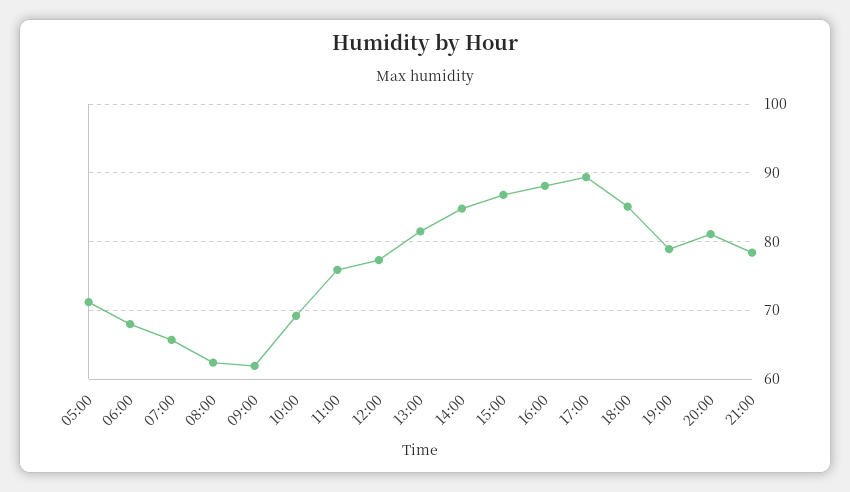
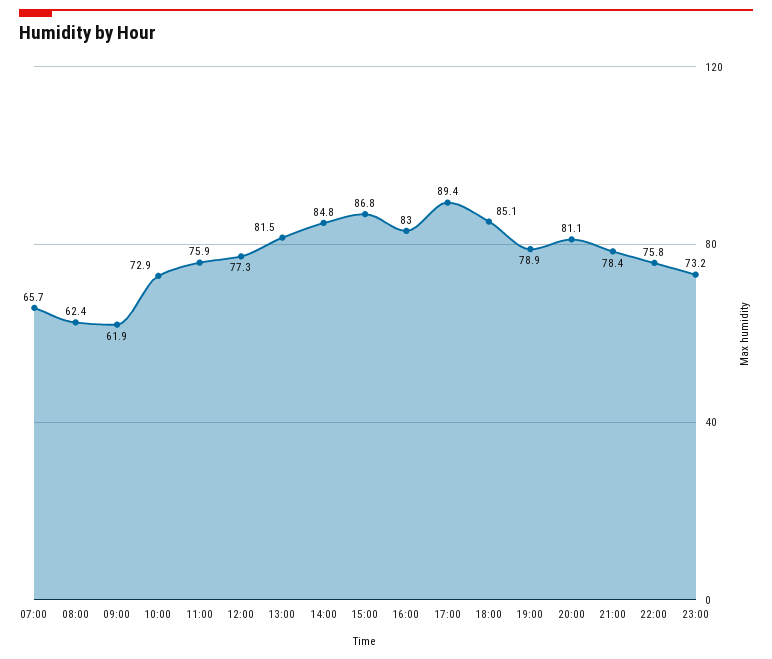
05:00: 71 -> none
06:00: 68 -> none
10:00: 69 -> 72.9
16:00: 88 -> 83
22:00: none -> 75.8
23:00: none -> 73.2

